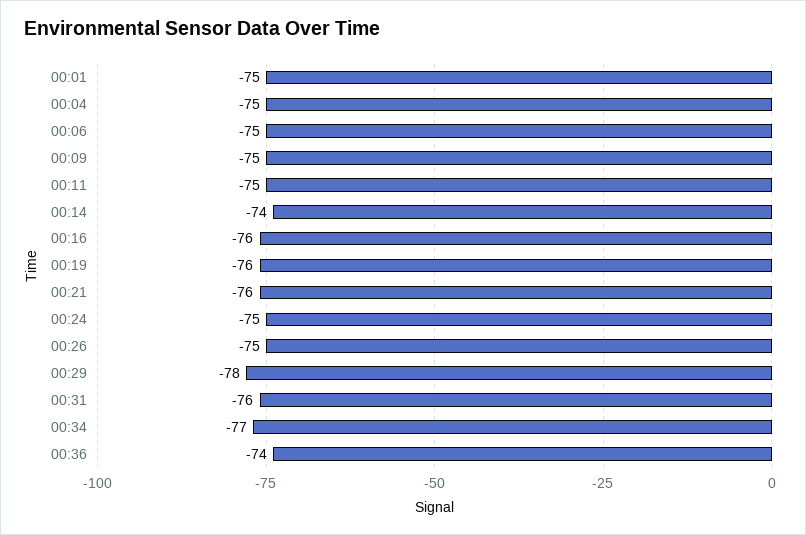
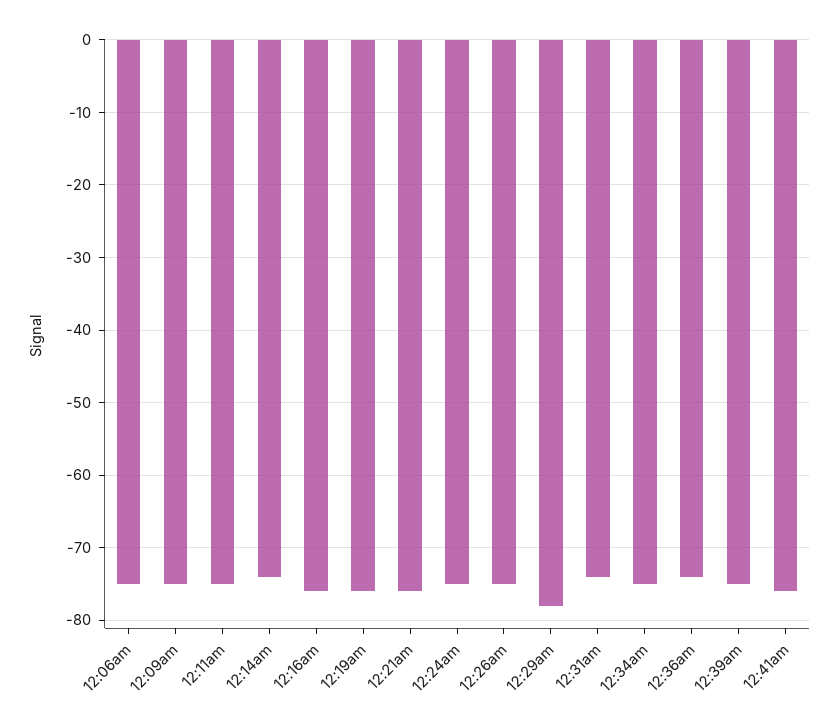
00:01: -75 -> none
00:04: -75 -> none
00:31: -76 -> -74
00:34: -77 -> -75
12:39am: none -> -75
12:41am: none -> -76

